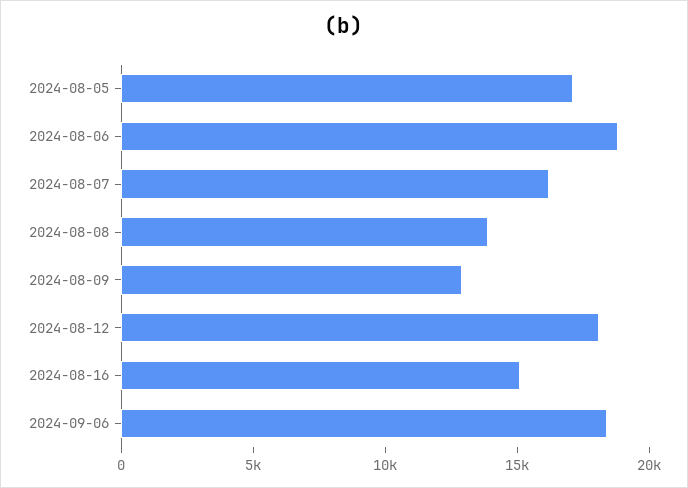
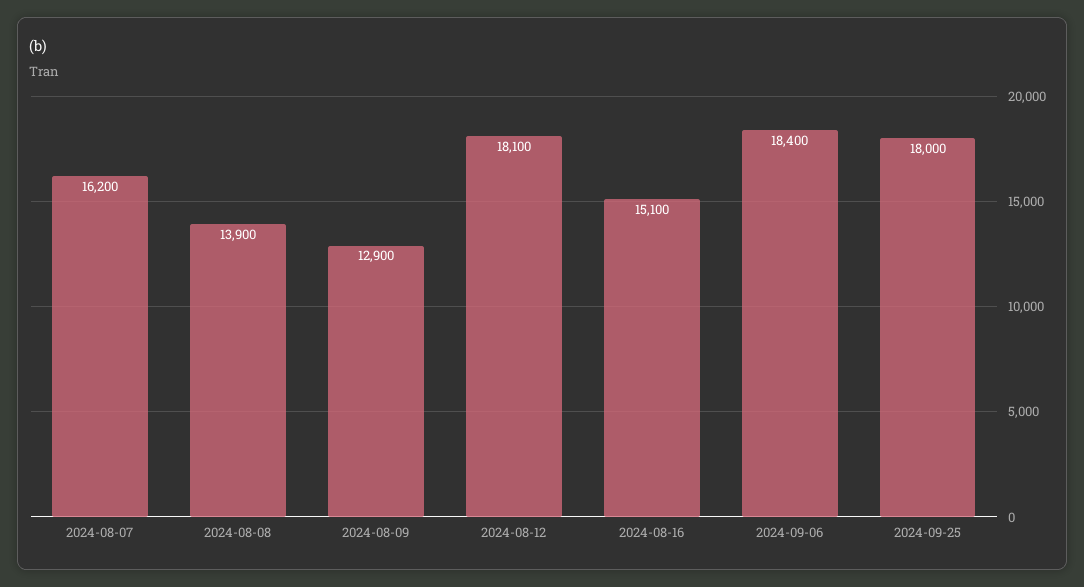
2024-08-05: 17000 -> none
2024-08-06: 19000 -> none
2024-09-25: none -> 18000

